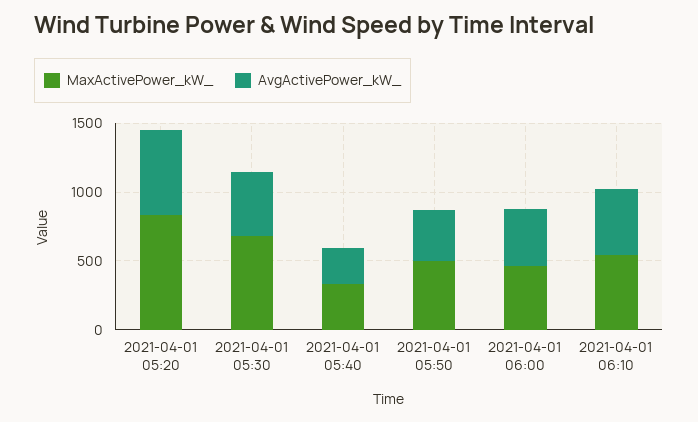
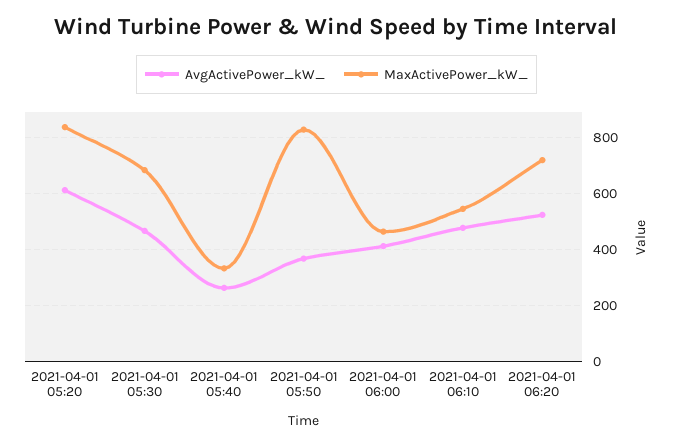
MaxActivePower_kW_, 2021-04-01 05:50: 500 -> 825
AvgActivePower_kW_, 2021-04-01 06:20: none -> 525
MaxActivePower_kW_, 2021-04-01 06:20: none -> 725

